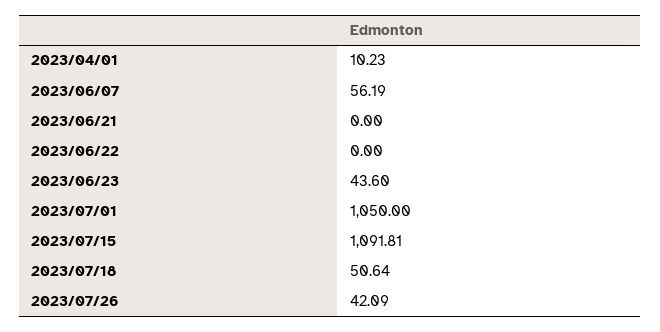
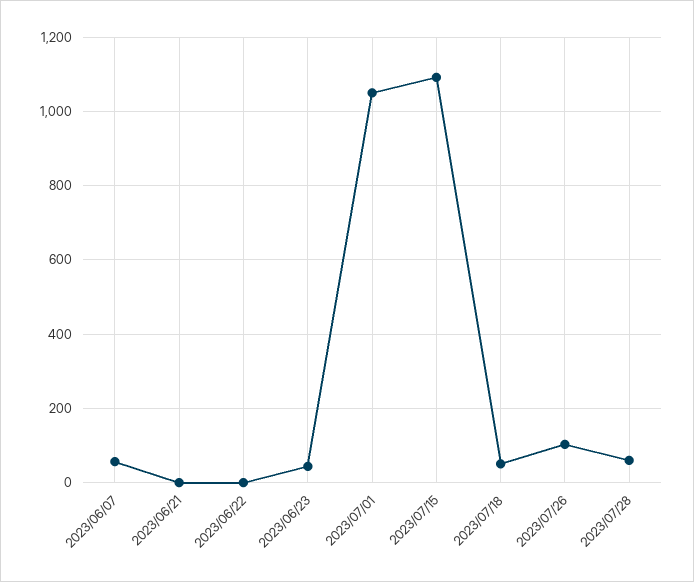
2023/04/01: 10.23 -> none
2023/07/26: 42.09 -> 100
2023/07/28: none -> 60

